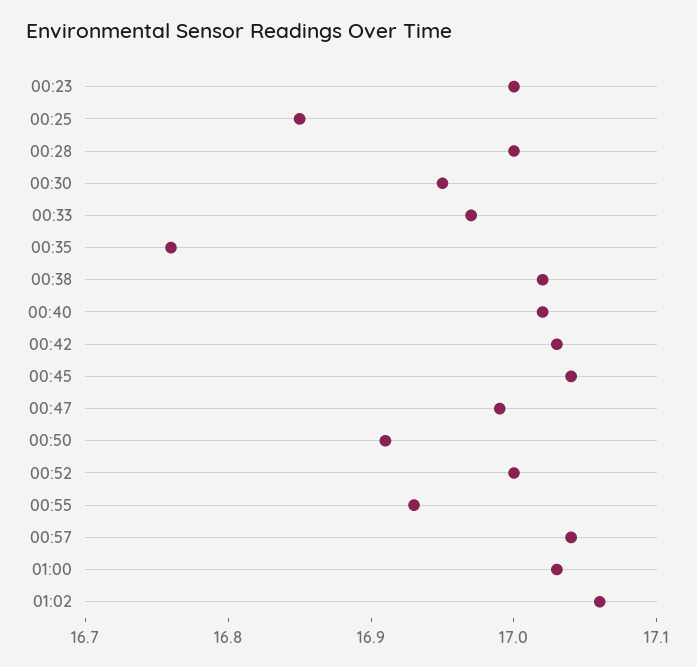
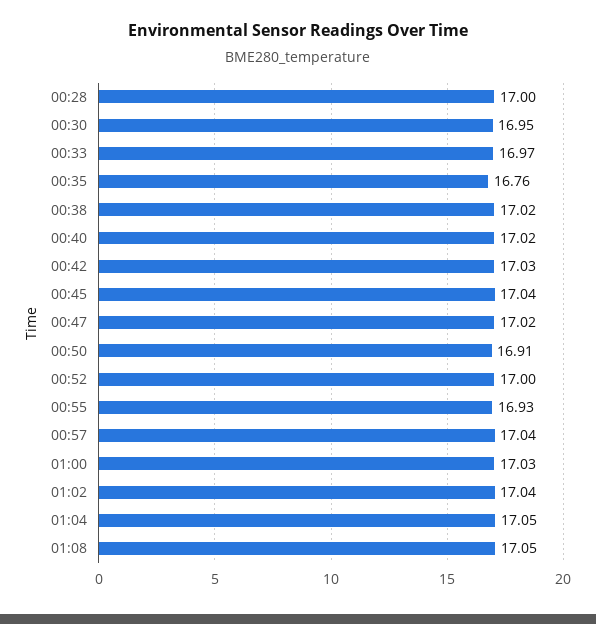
00:23: 17 -> none
00:25: 16.85 -> none
00:47: 16.99 -> 17.02
01:02: 17.06 -> 17.04
01:04: none -> 17.05
01:08: none -> 17.05

